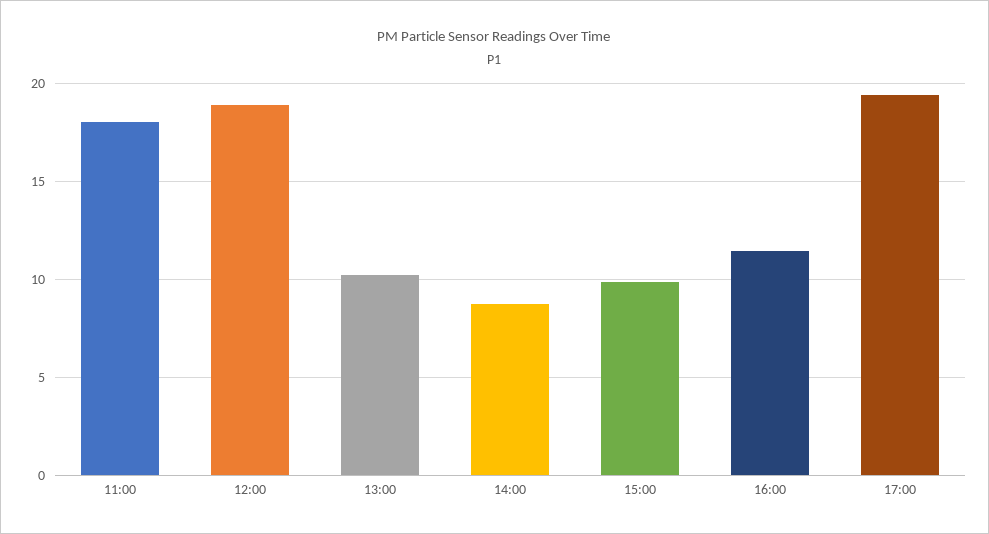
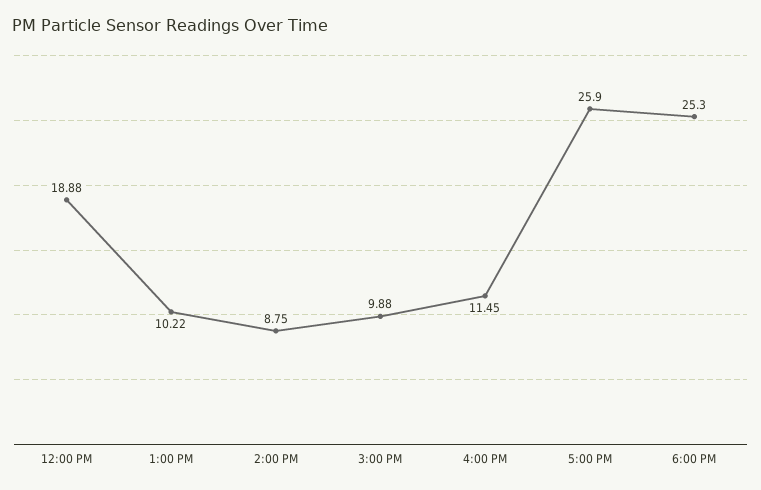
11:00: 18 -> none
17:00: 19.5 -> 25.9
6:00 PM: none -> 25.3

